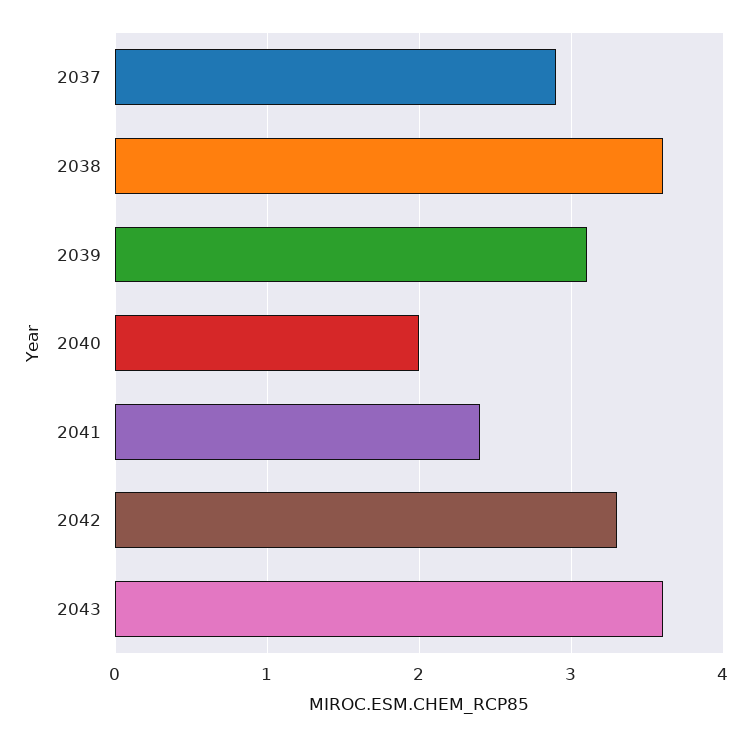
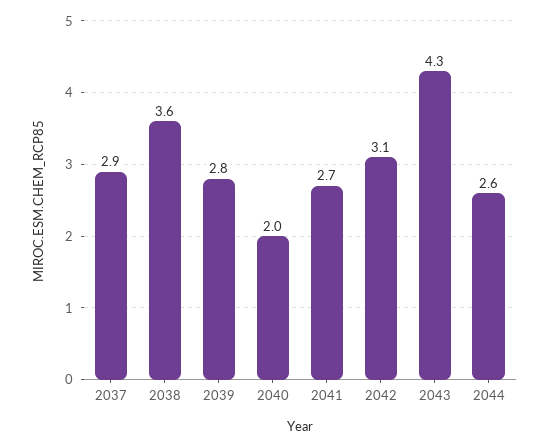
2039: 3.1 -> 2.8
2041: 2.4 -> 2.7
2042: 3.3 -> 3.1
2043: 3.6 -> 4.3
2044: none -> 2.6

